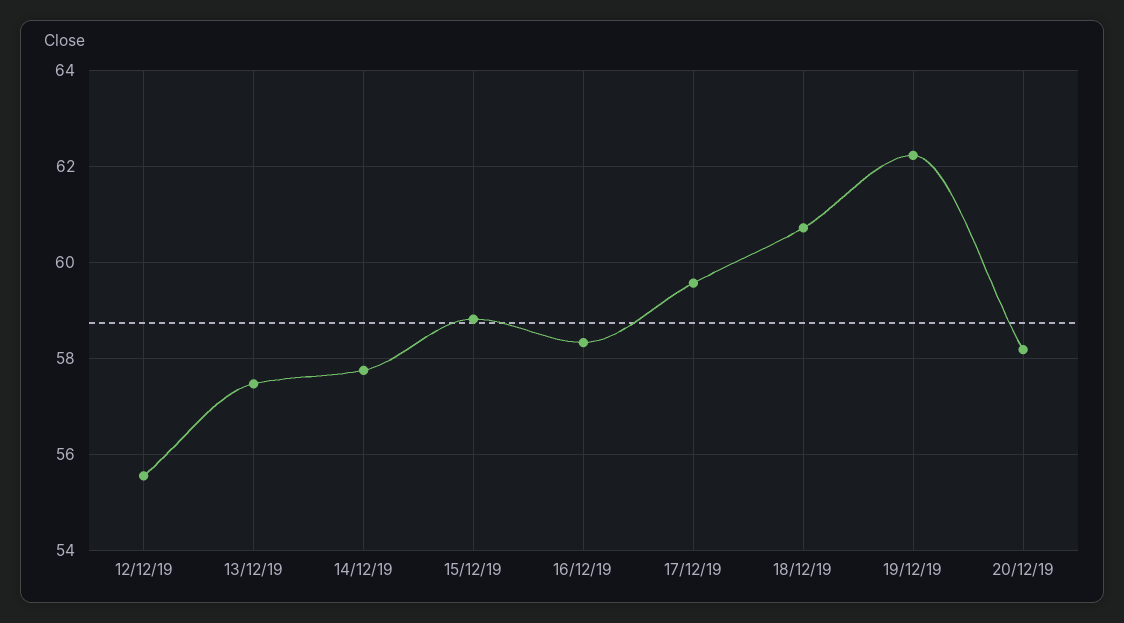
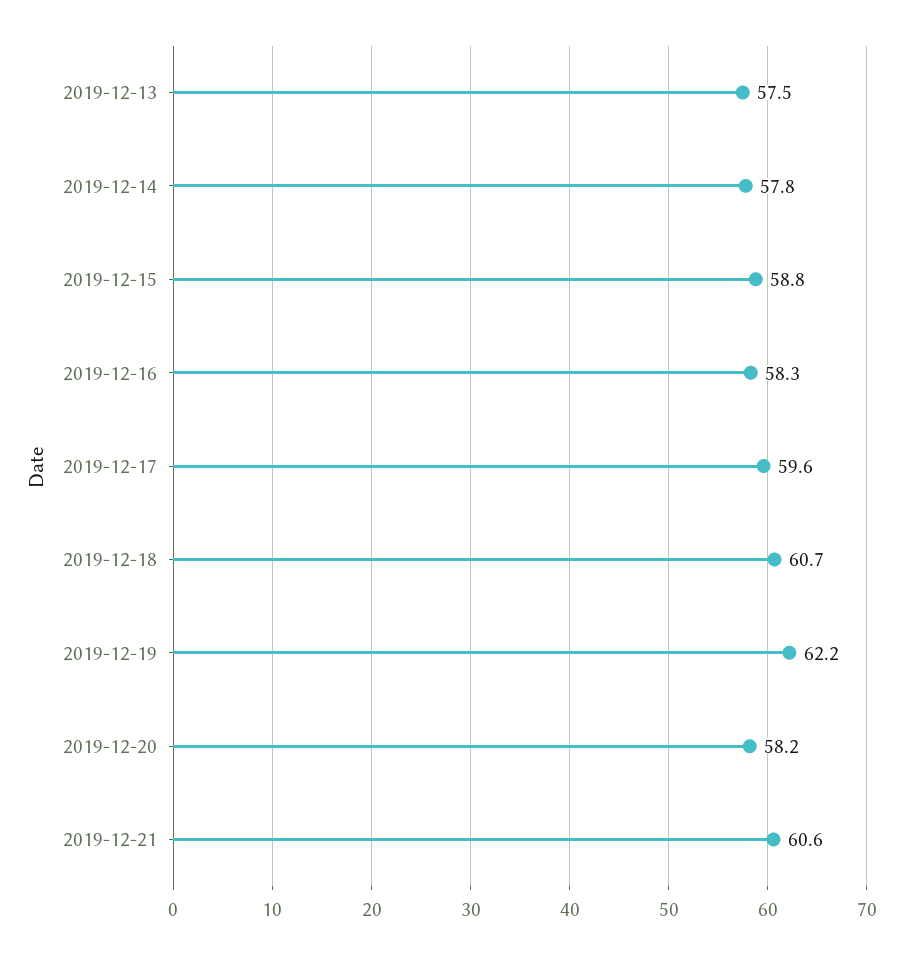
12/12/19: 55.6 -> none
2019-12-21: none -> 60.6

